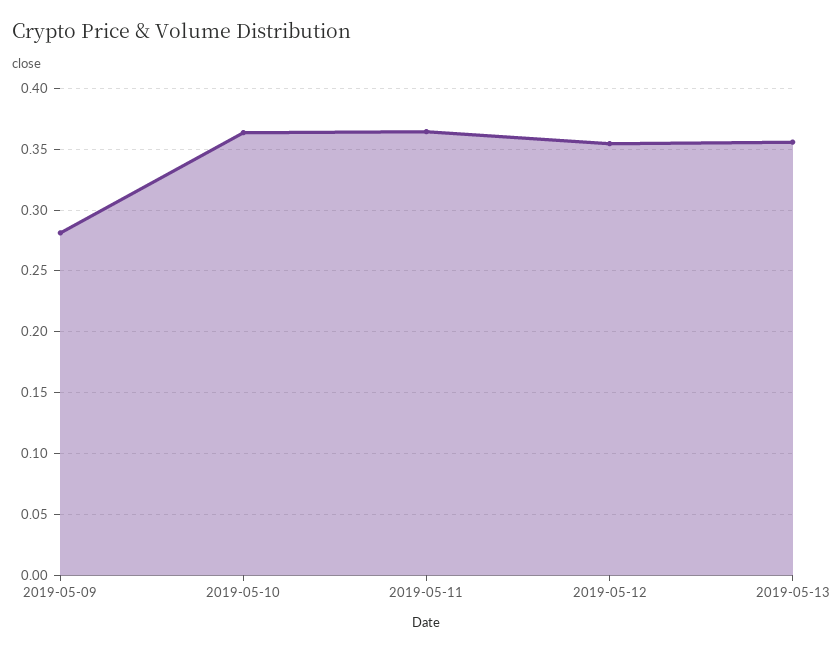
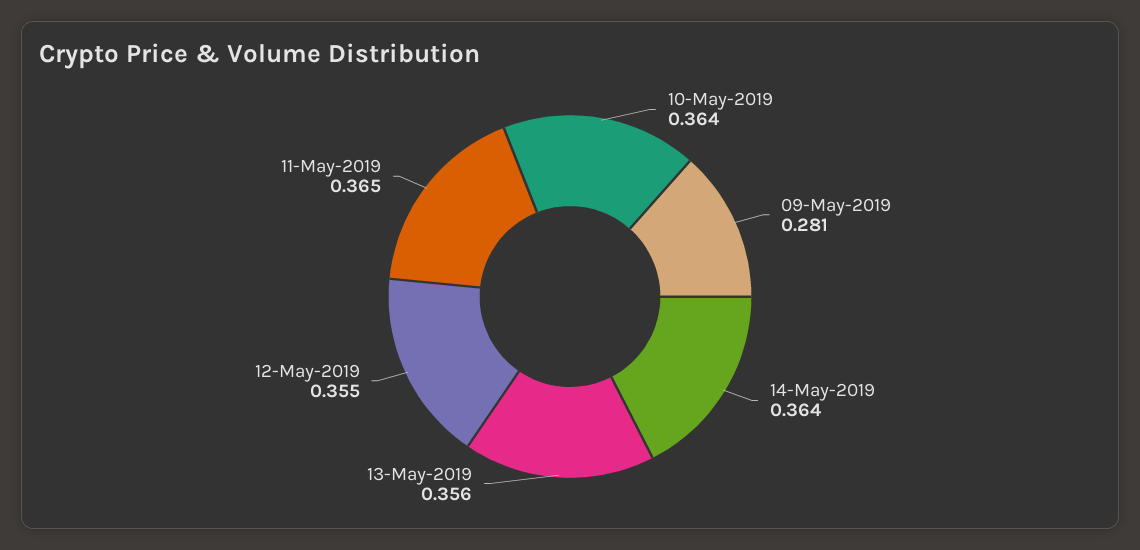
14-May-2019: none -> 0.364

